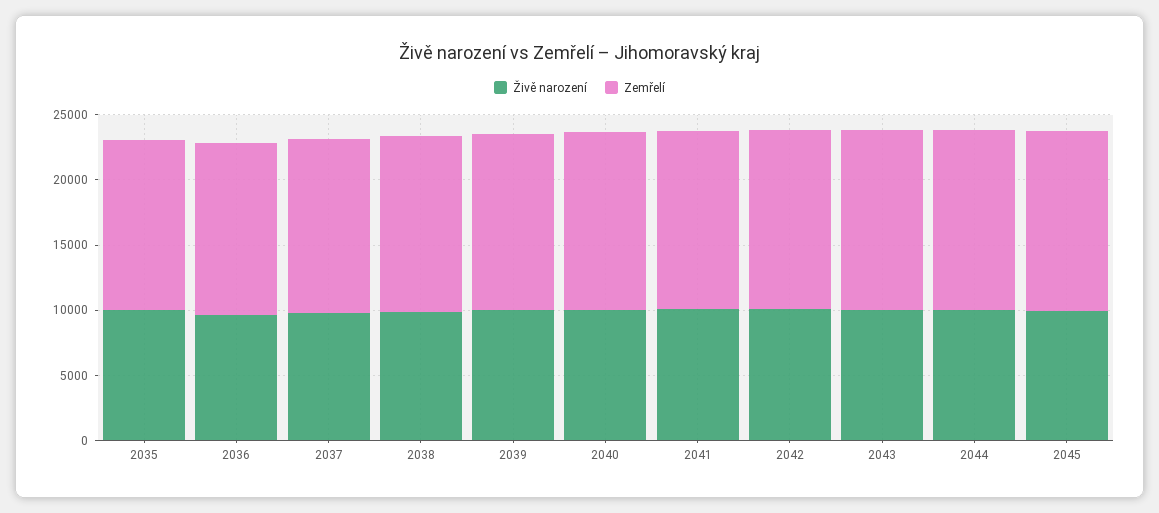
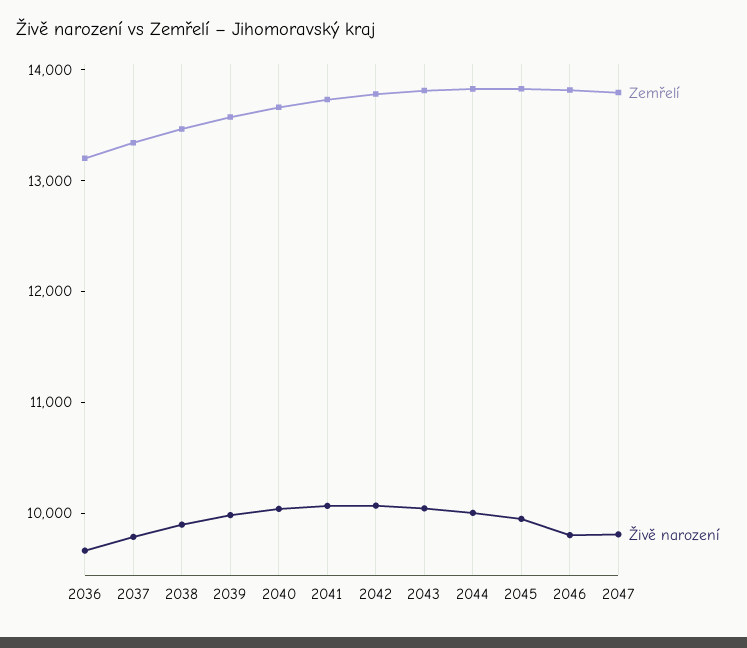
Živě narození, 2035: 10000 -> none
Zemřelí, 2035: 13000 -> none
Zemřelí, 2046: none -> 13800
Živě narození, 2046: none -> 9800
Zemřelí, 2047: none -> 13800
Živě narození, 2047: none -> 9800

